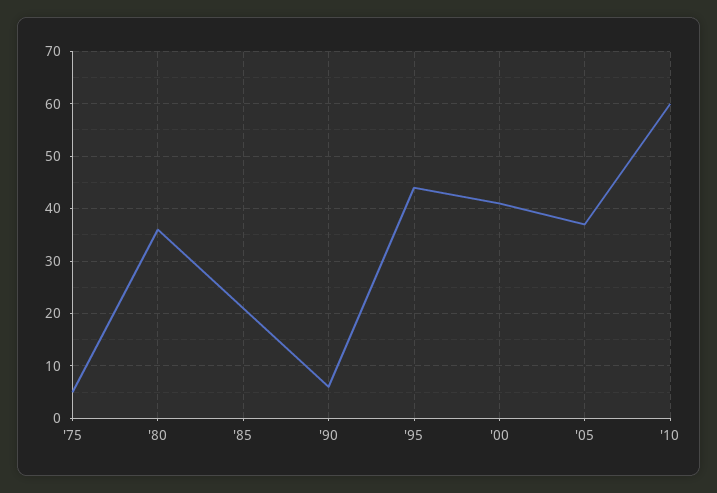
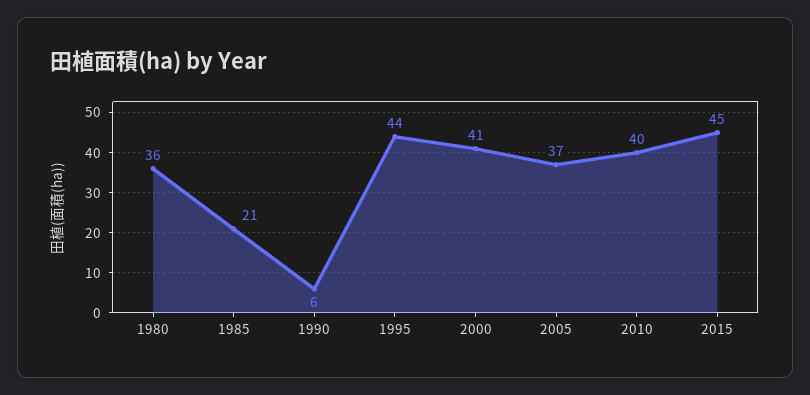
'75: 5 -> none
'10: 60 -> 40
2015: none -> 45

